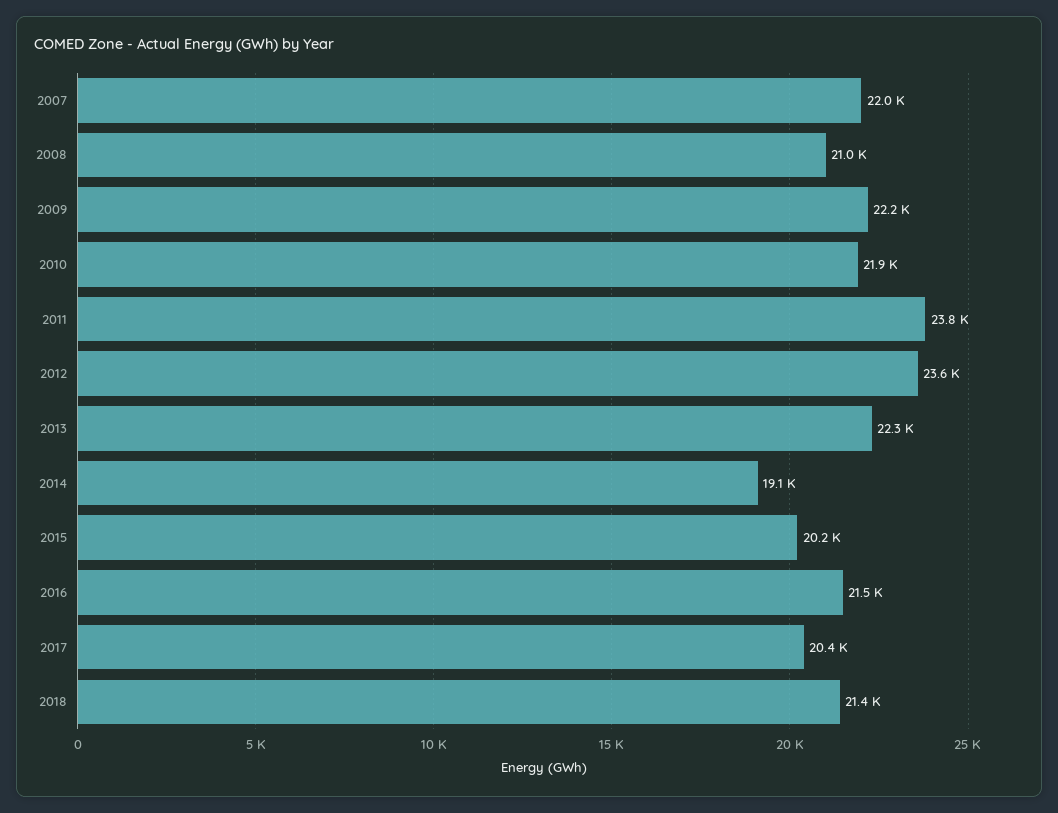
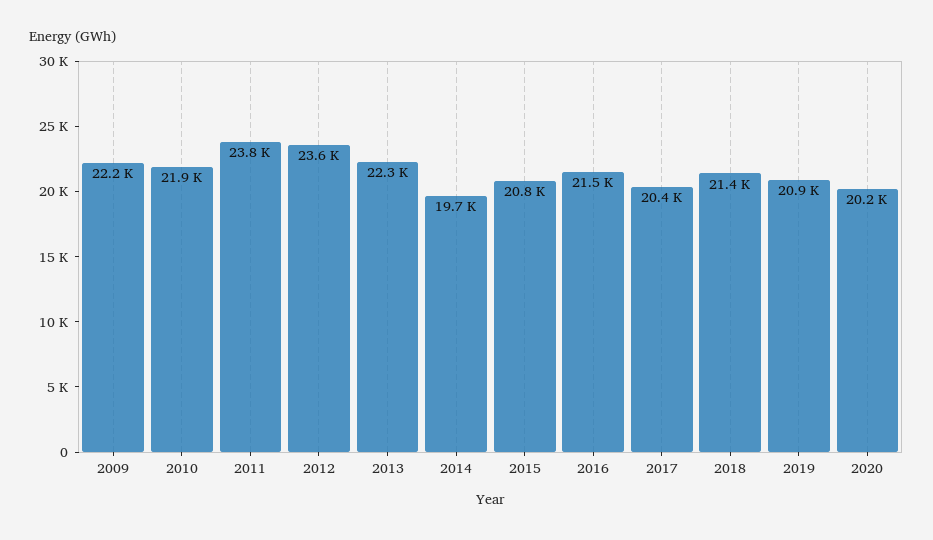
2007: 22000 -> none
2008: 21000 -> none
2014: 19100 -> 19700
2015: 20200 -> 20800
2019: none -> 20900
2020: none -> 20200

